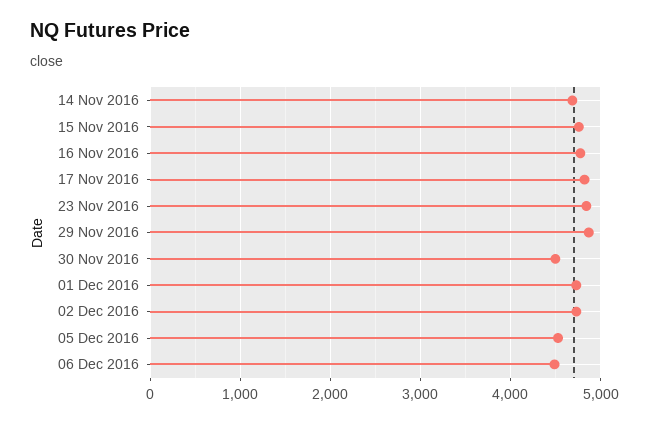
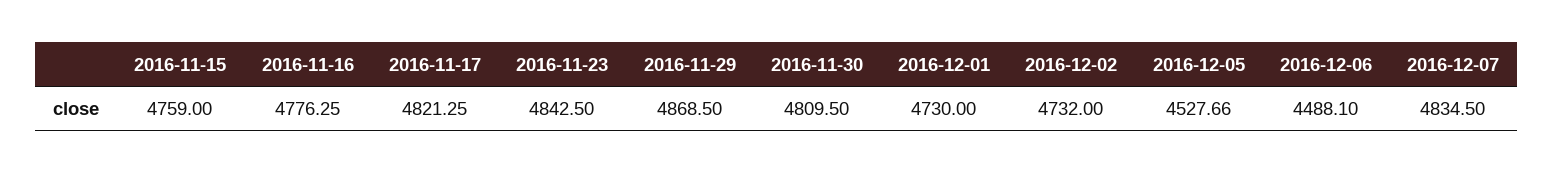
14 Nov 2016: 4700 -> none
30 Nov 2016: 4500 -> 4809.5
2016-12-07: none -> 4834.5

